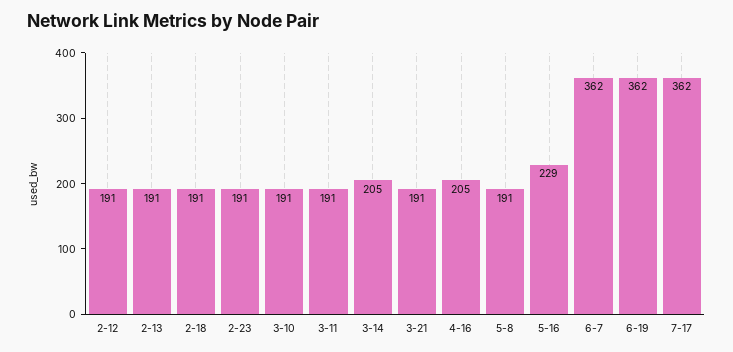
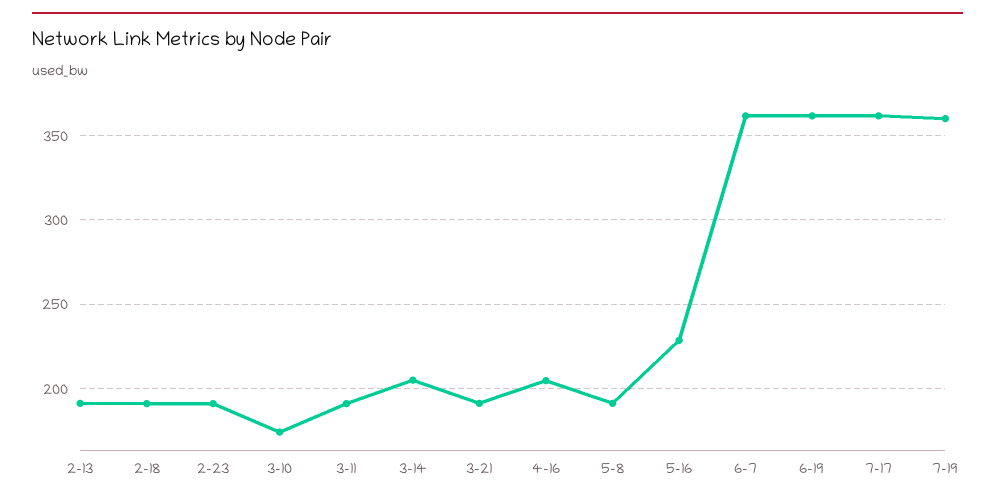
2-12: 191 -> none
3-10: 191 -> 175
7-19: none -> 360

